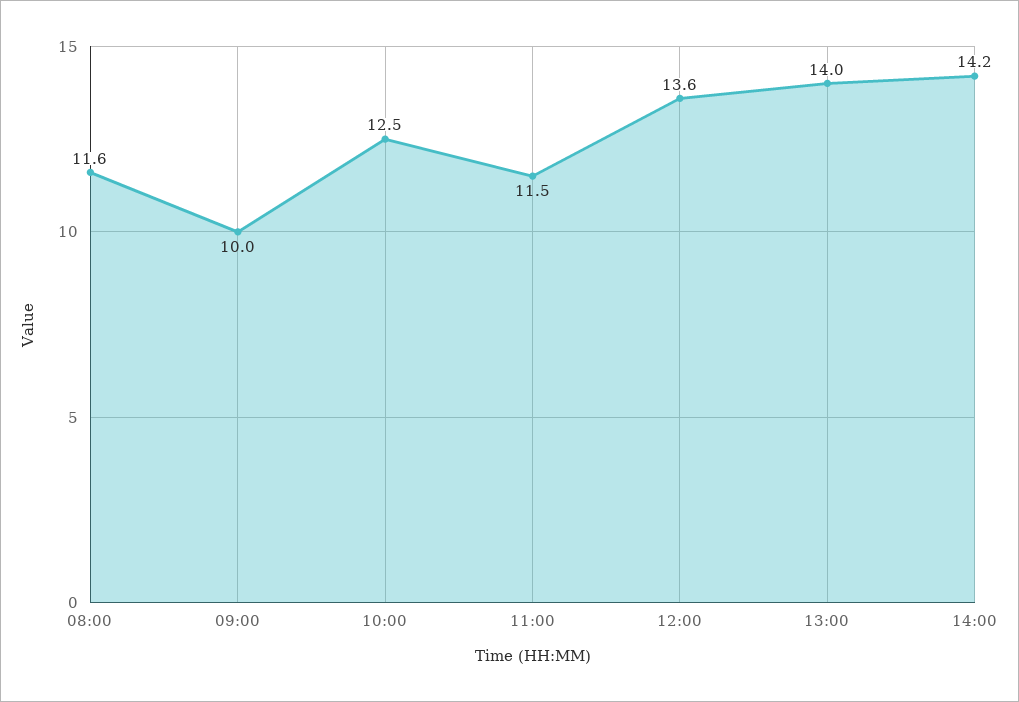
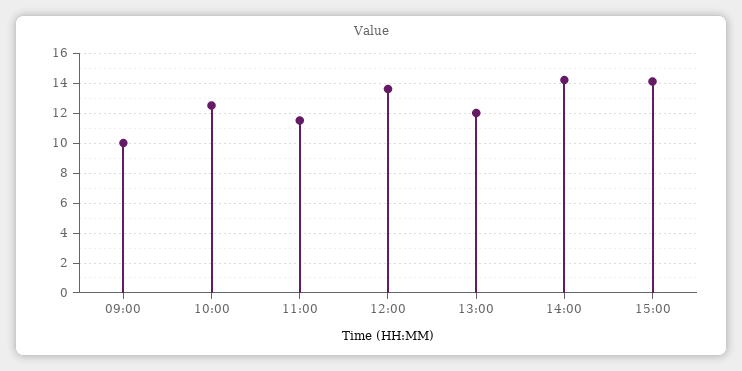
08:00: 11.6 -> none
13:00: 14 -> 12
15:00: none -> 14

